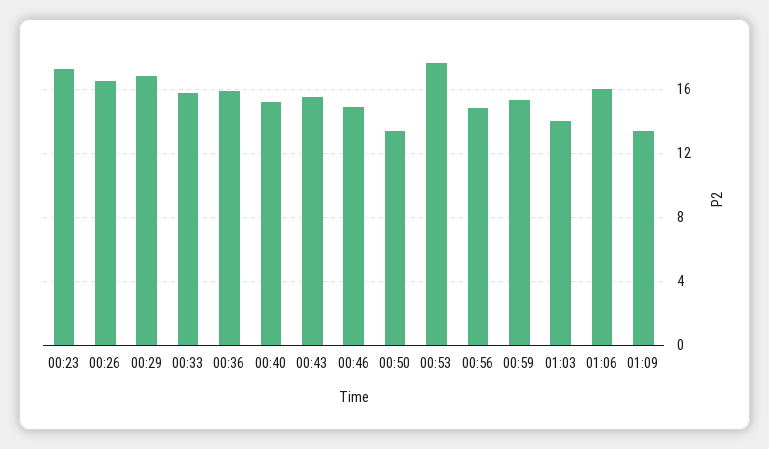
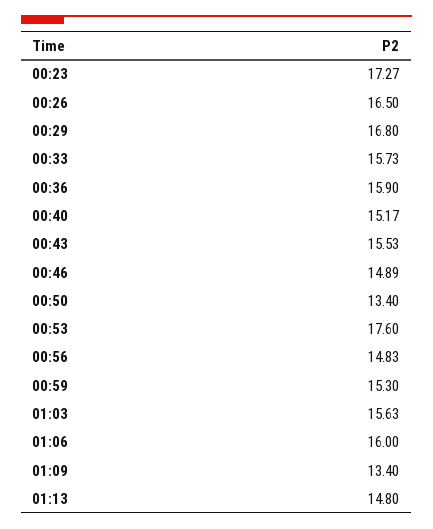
01:03: 14 -> 15.63
01:13: none -> 14.8

